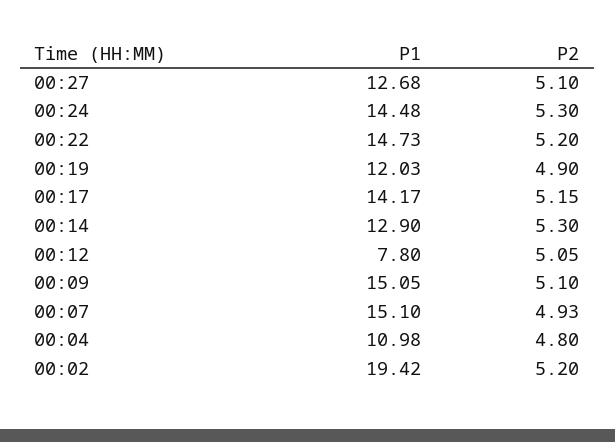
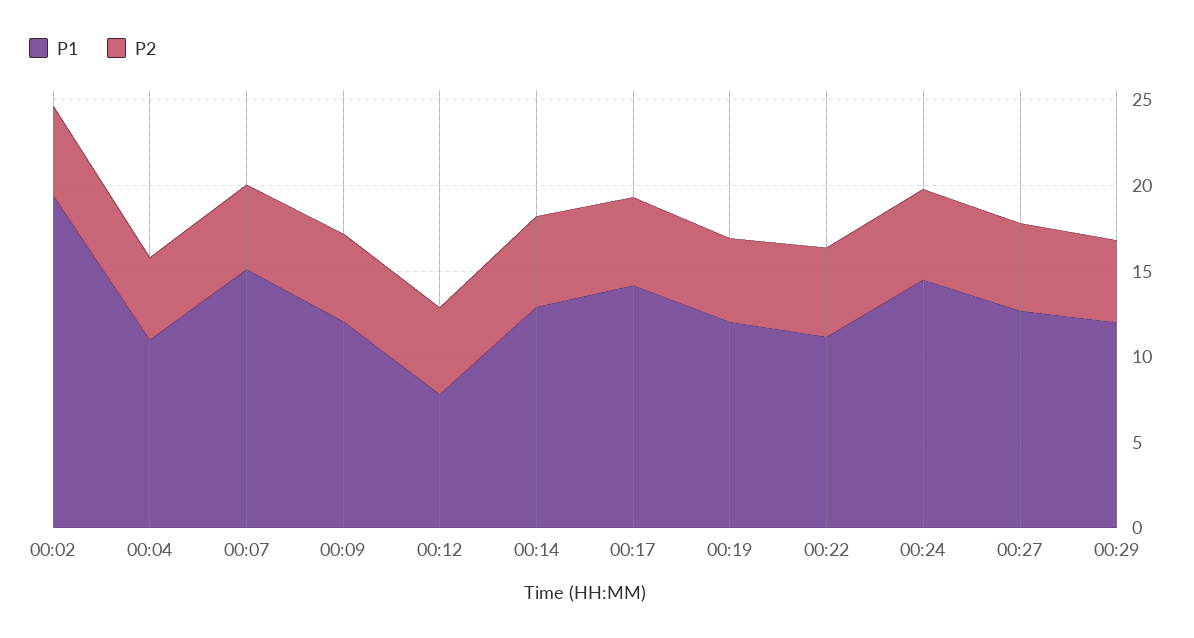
P1, 00:22: 14.73 -> 11
P1, 00:09: 15.05 -> 12
P1, 00:29: none -> 12
P2, 00:29: none -> 5

